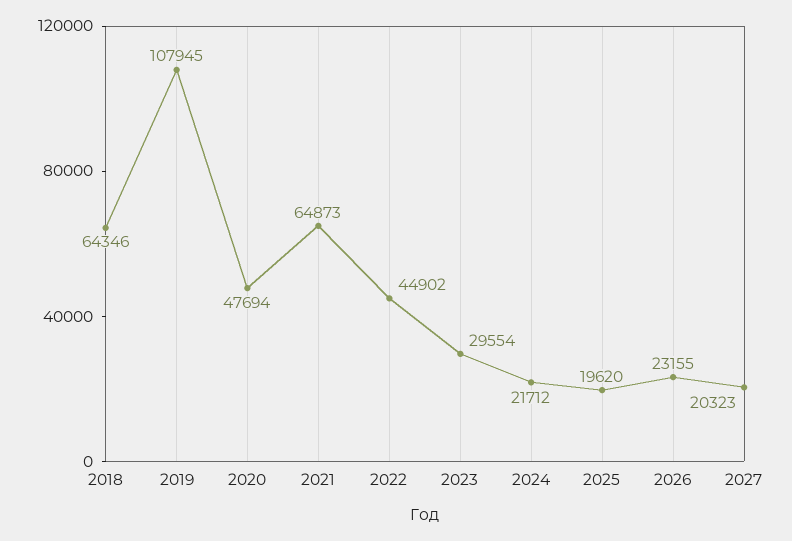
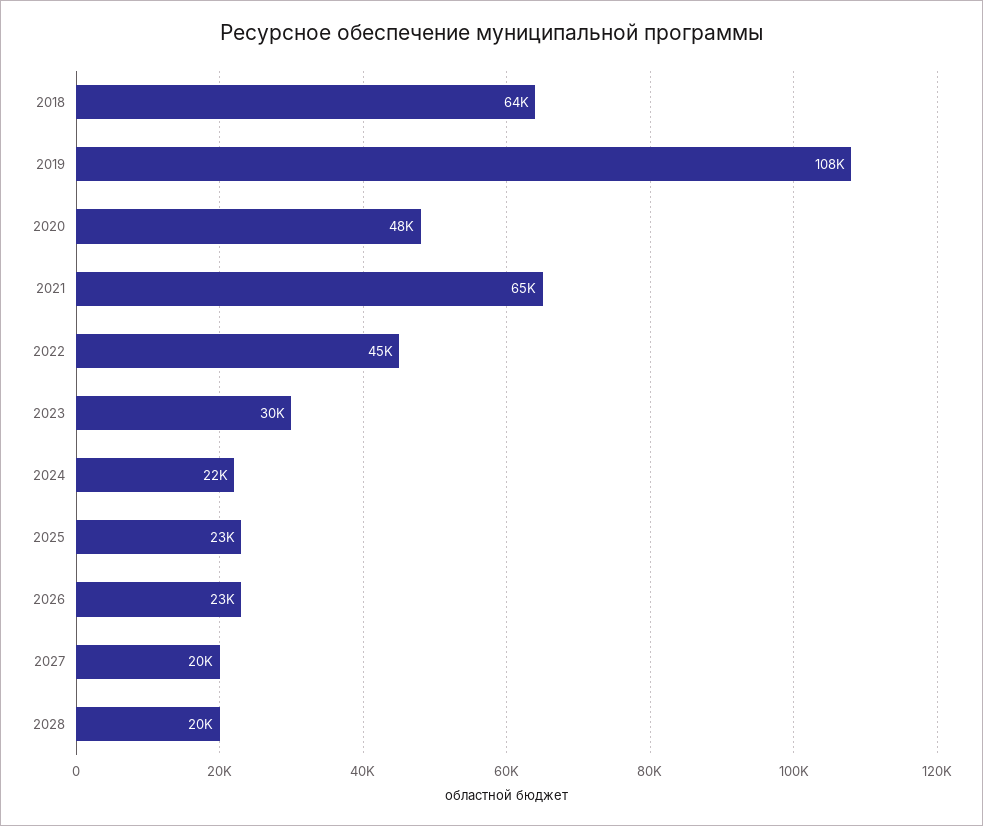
2025: 19620 -> 23000
2028: none -> 20000

